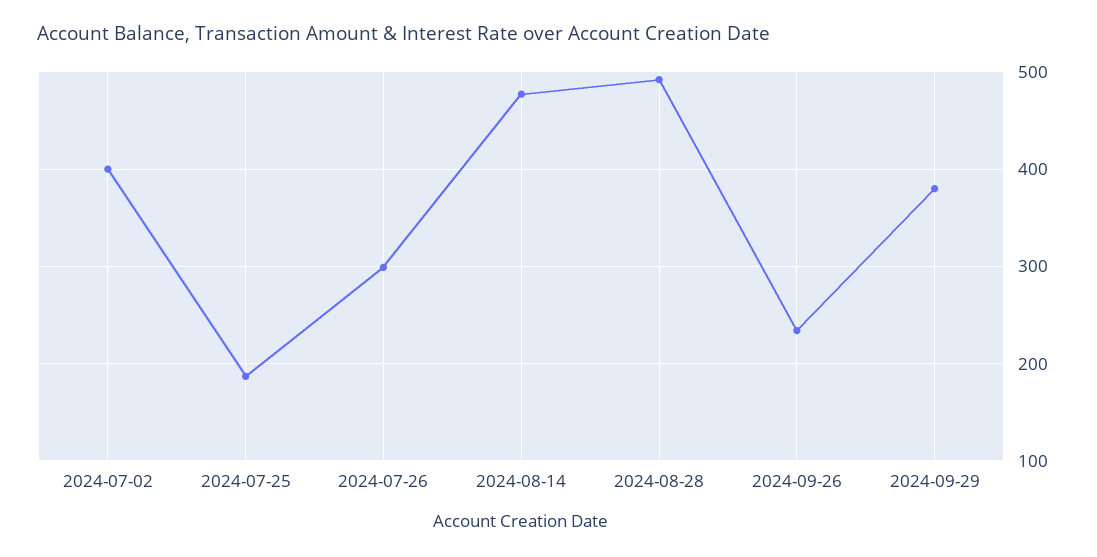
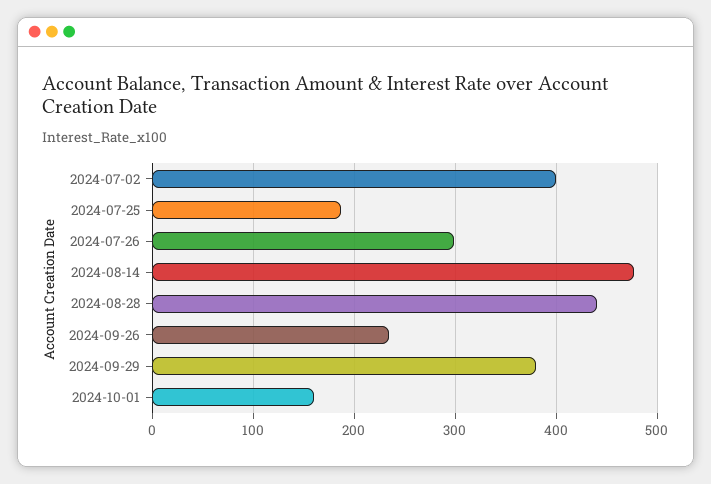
2024-08-28: 490 -> 440
2024-10-01: none -> 160

